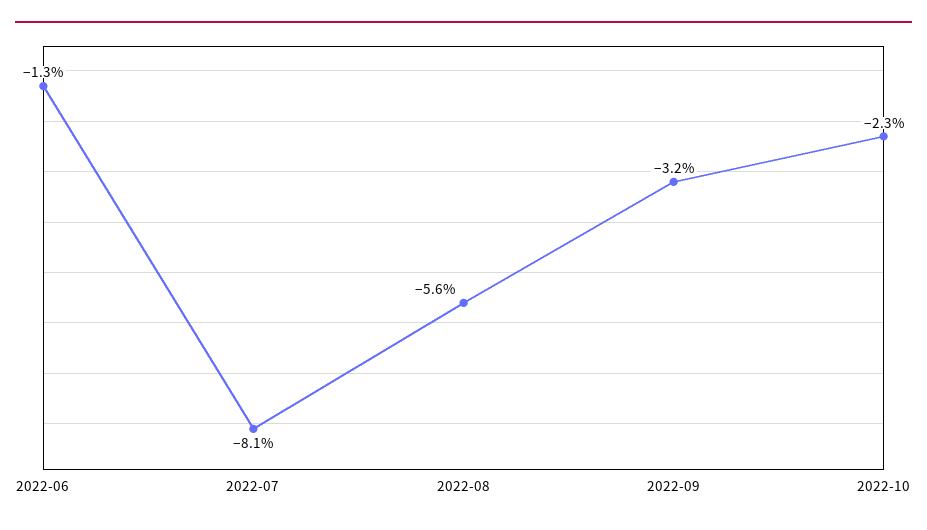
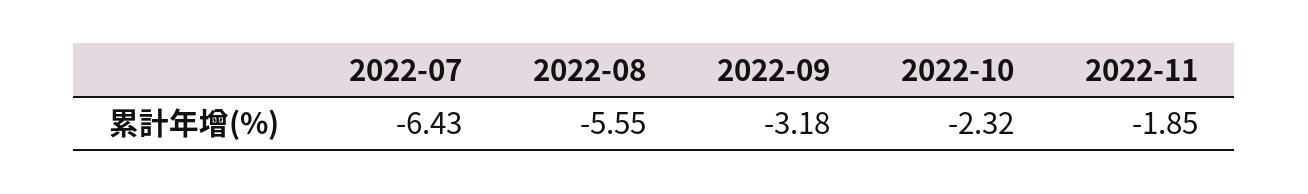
2022-06: -1.3 -> none
2022-07: -8.1 -> -6.43
2022-11: none -> -1.85

